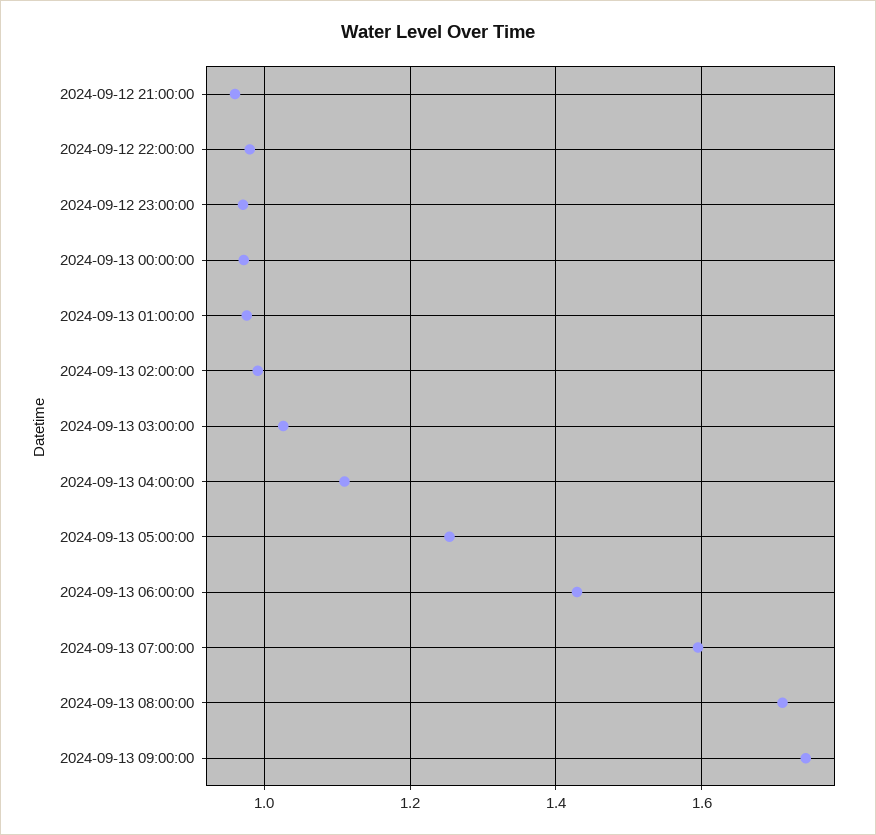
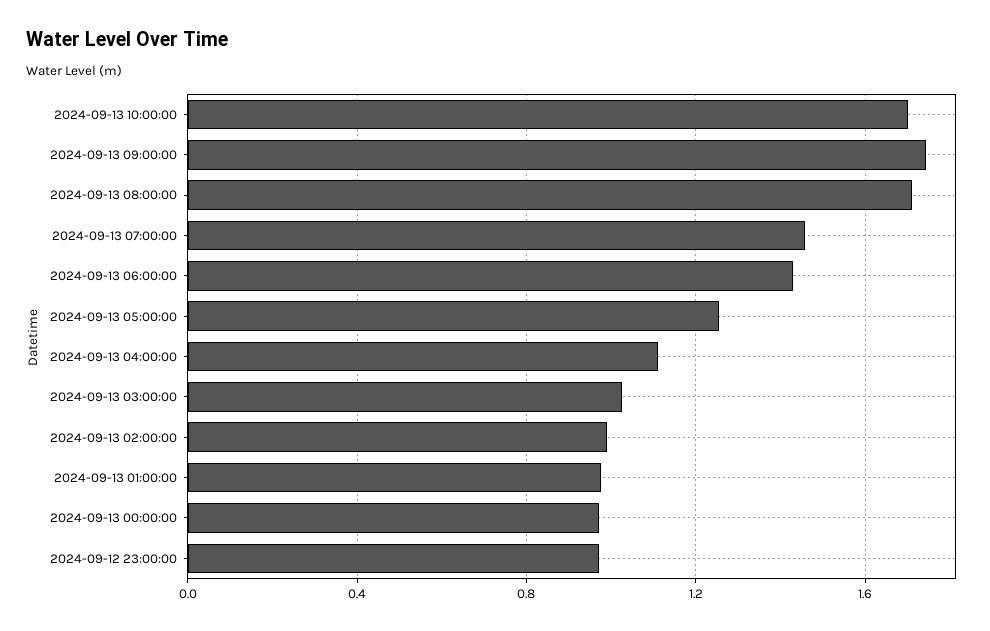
2024-09-12 21:00:00: 0.96 -> none
2024-09-12 22:00:00: 0.98 -> none
2024-09-13 07:00:00: 1.6 -> 1.45
2024-09-13 10:00:00: none -> 1.7

